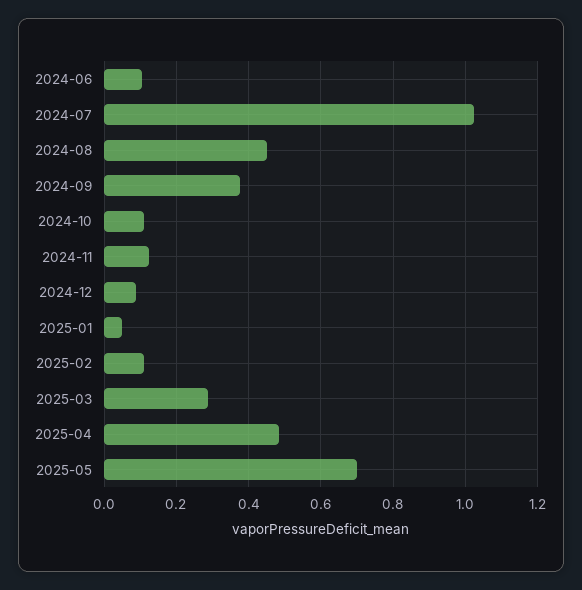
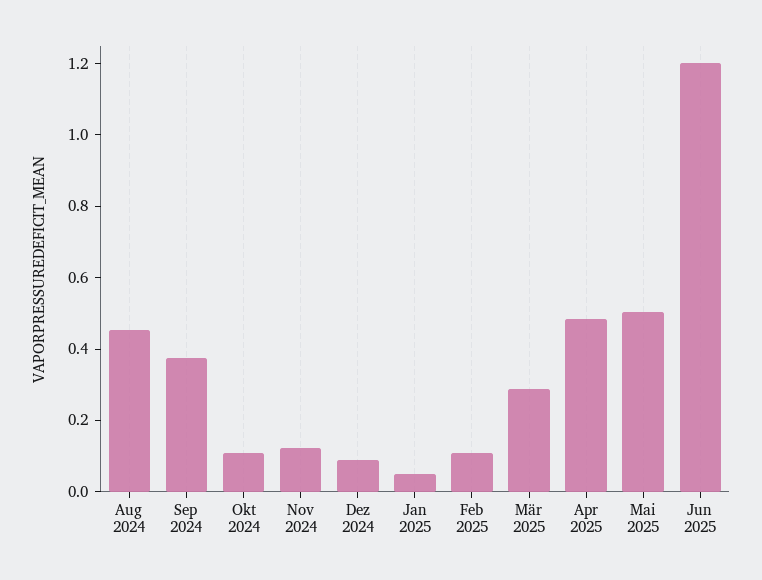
2024-06: 0.1 -> none
2024-07: 1.02 -> none
2025-05: 0.7 -> 0.5
Jun 2025: none -> 1.2

